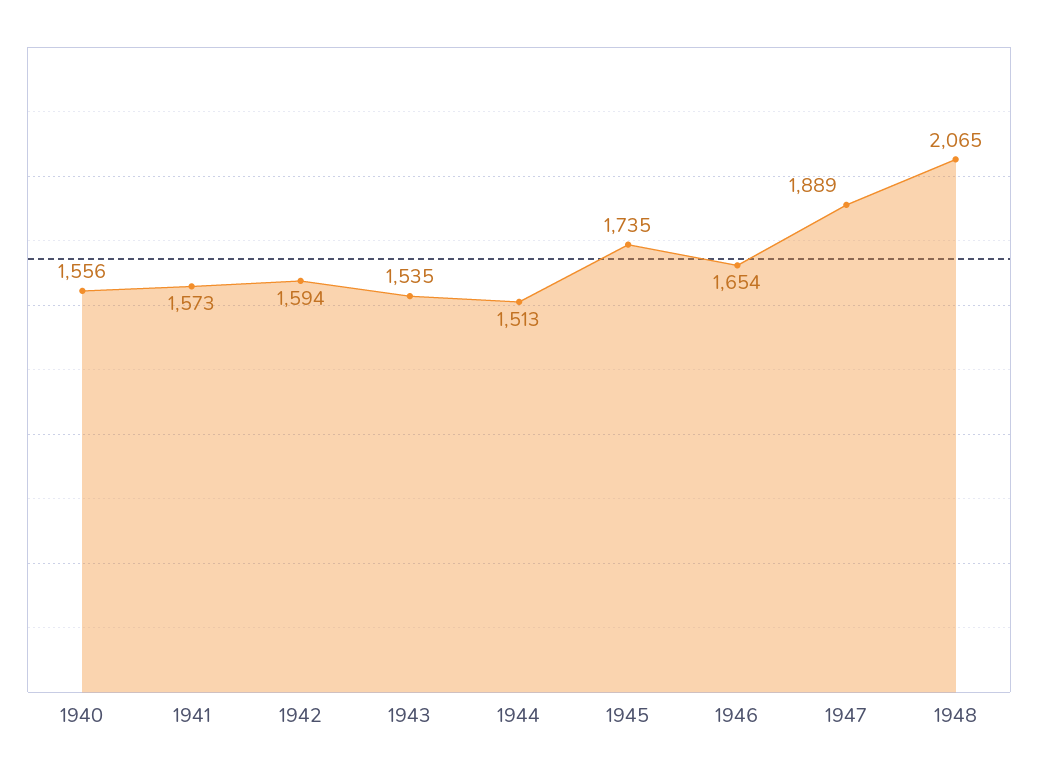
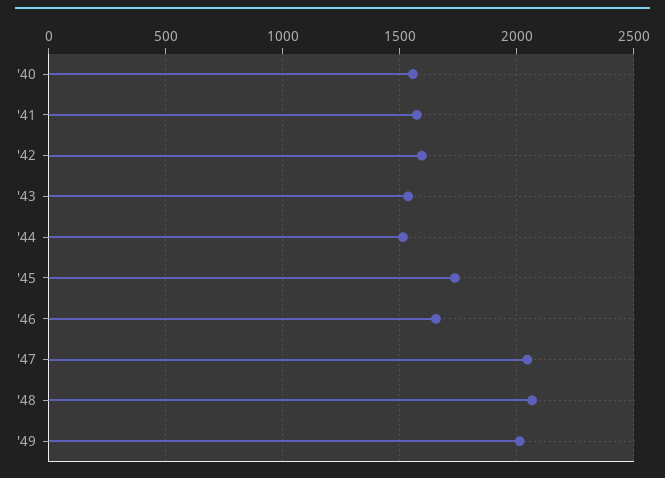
1947: 1889 -> 2050
'49: none -> 2000

